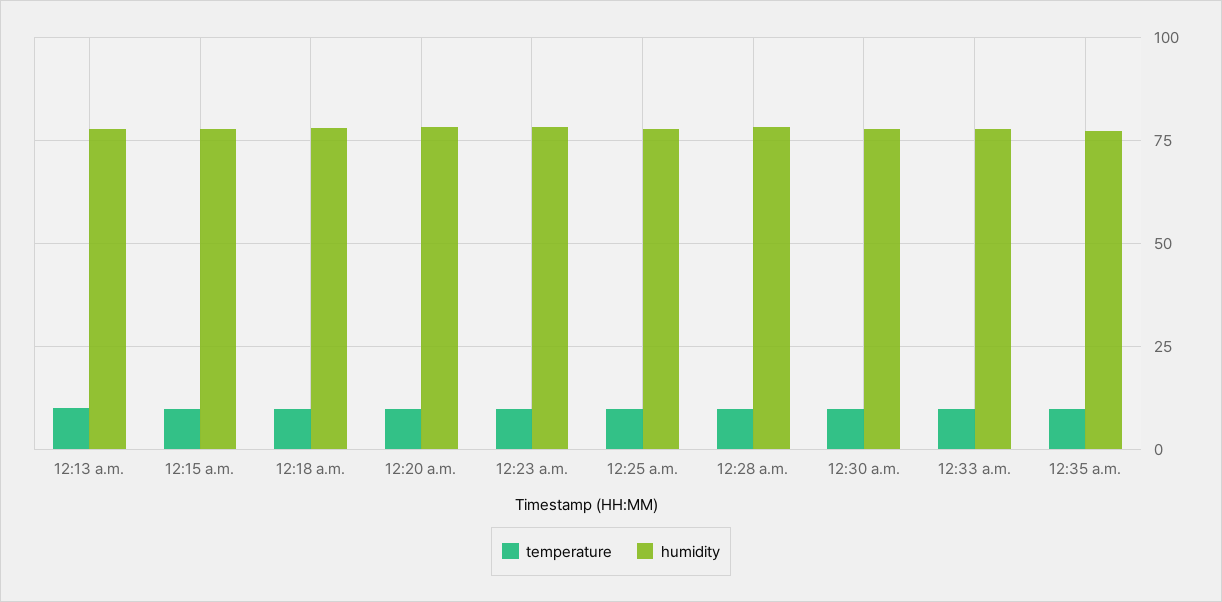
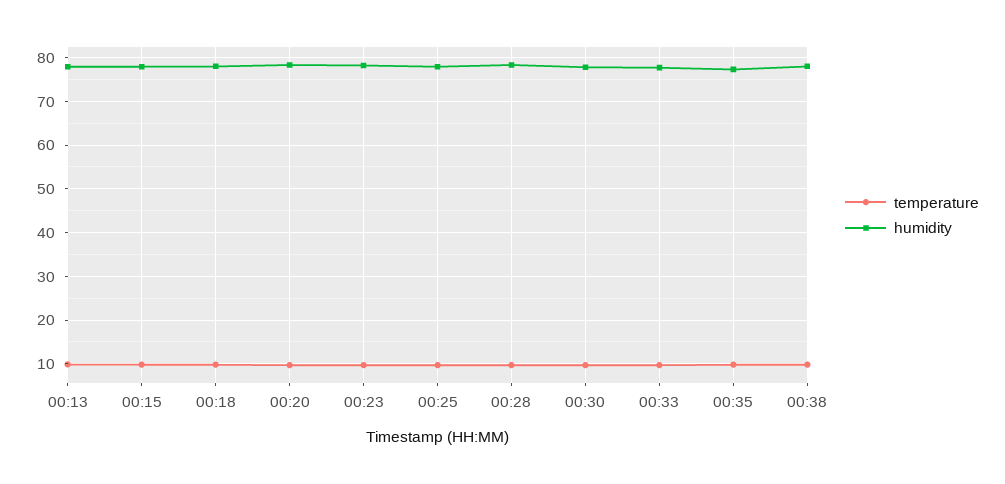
temperature, 00:38: none -> 10
humidity, 00:38: none -> 78

